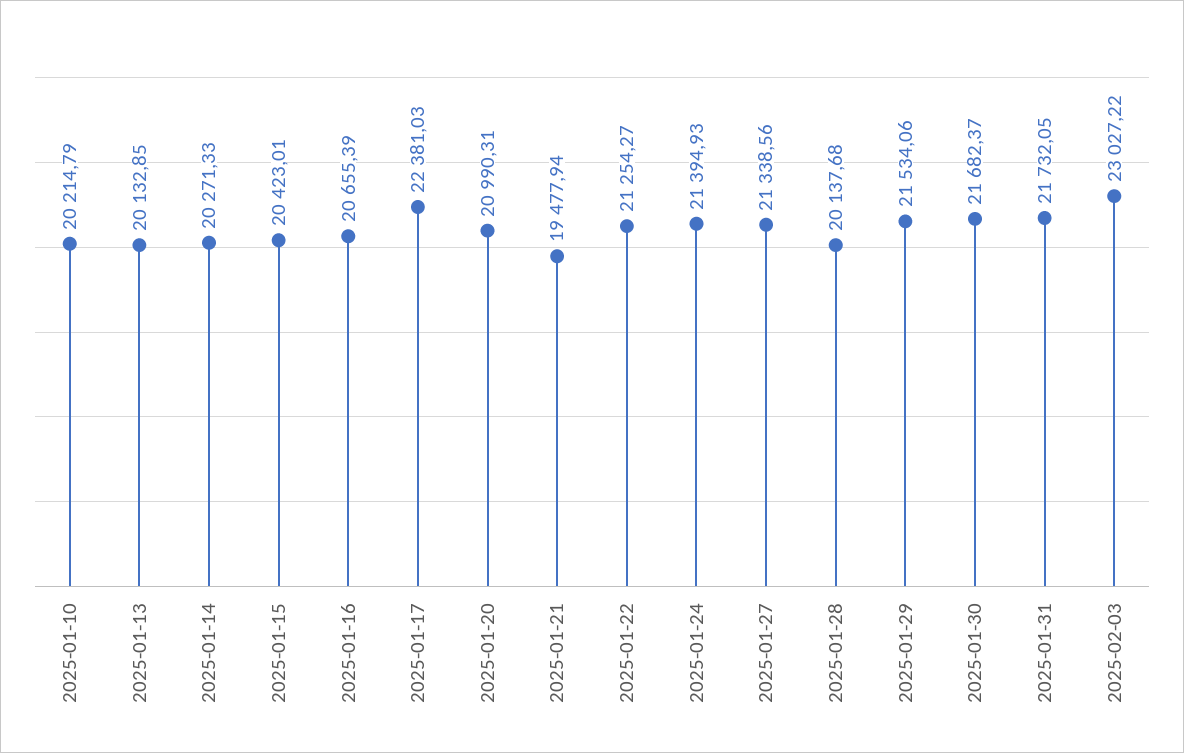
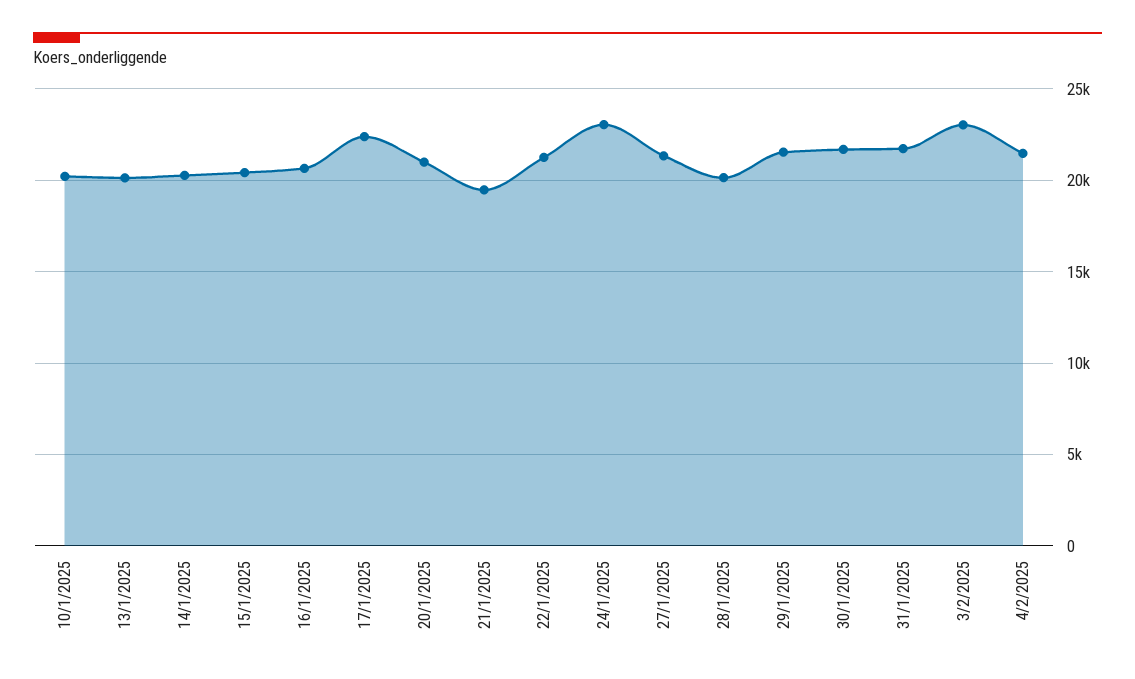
2025-01-24: 21394.93 -> 23000
4/2/2025: none -> 21500

